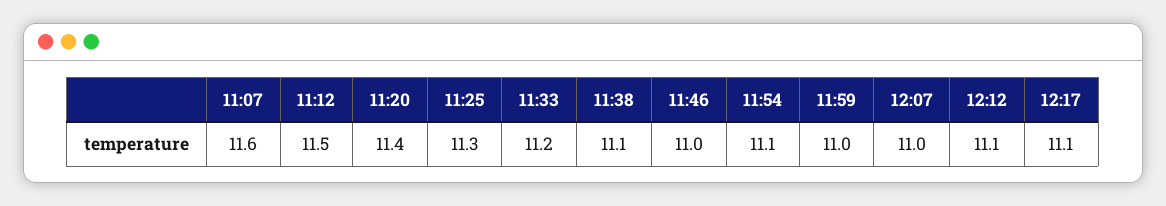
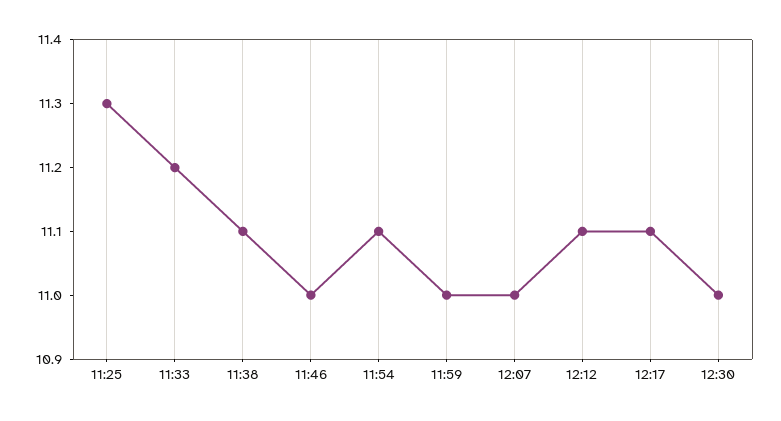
11:07: 11.6 -> none
11:12: 11.5 -> none
11:20: 11.4 -> none
12:30: none -> 11

